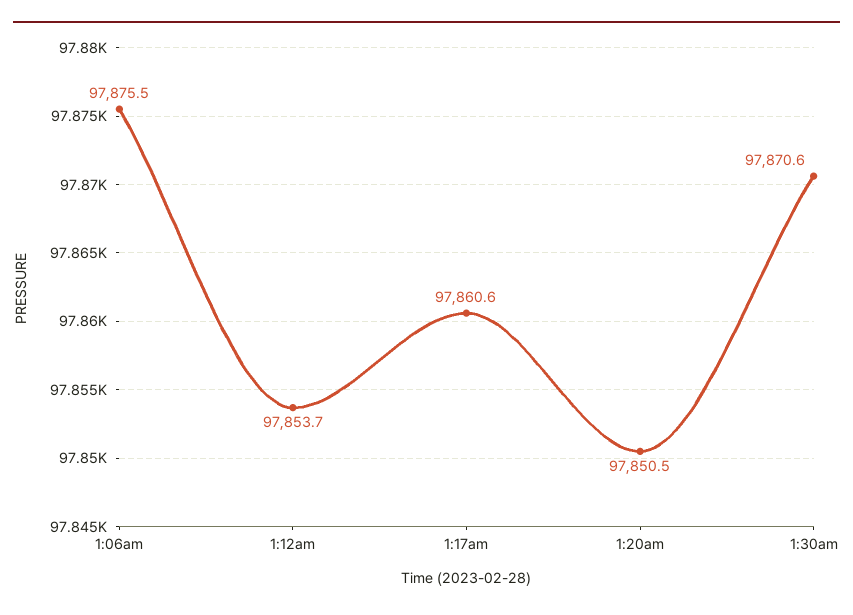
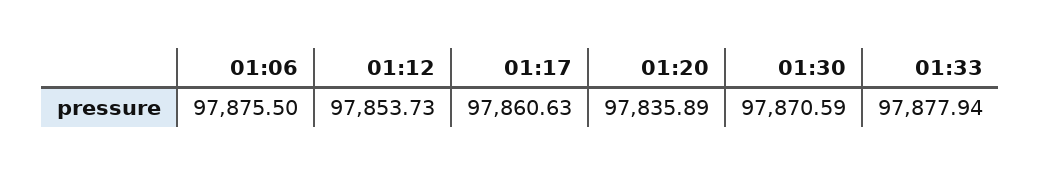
1:20am: 97850.5 -> 97835.89
01:33: none -> 97877.94

